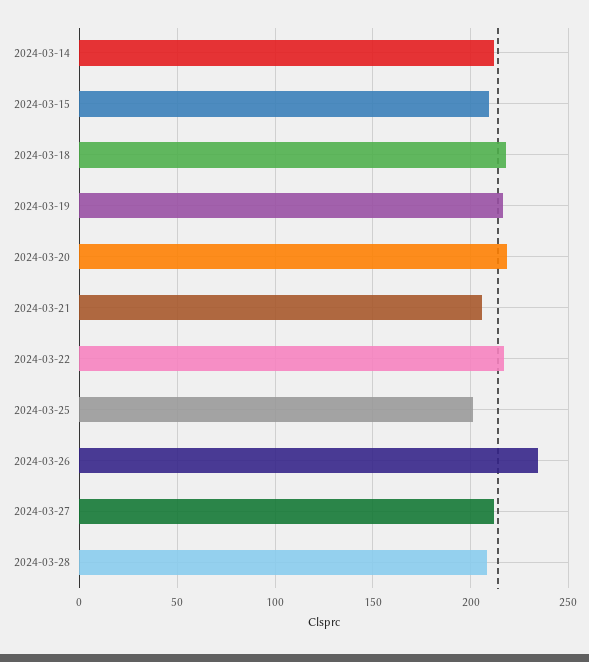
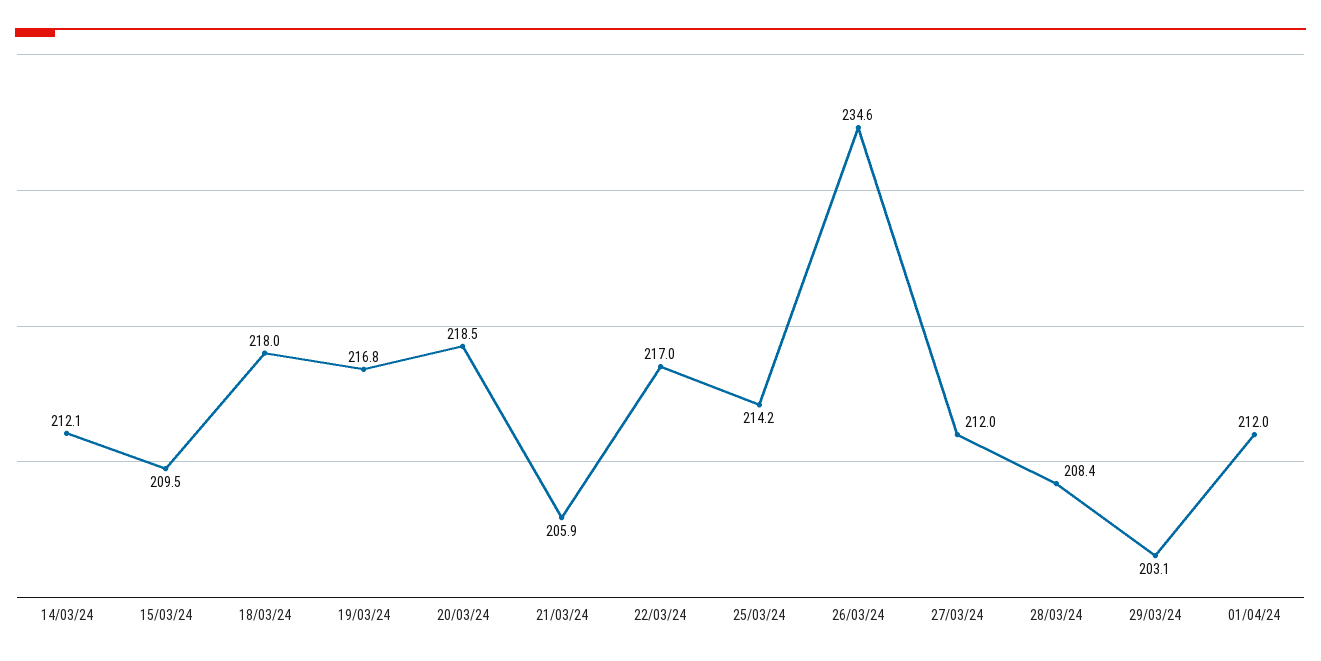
2024-03-25: 200 -> 214.2
29/03/24: none -> 203.1
01/04/24: none -> 212

